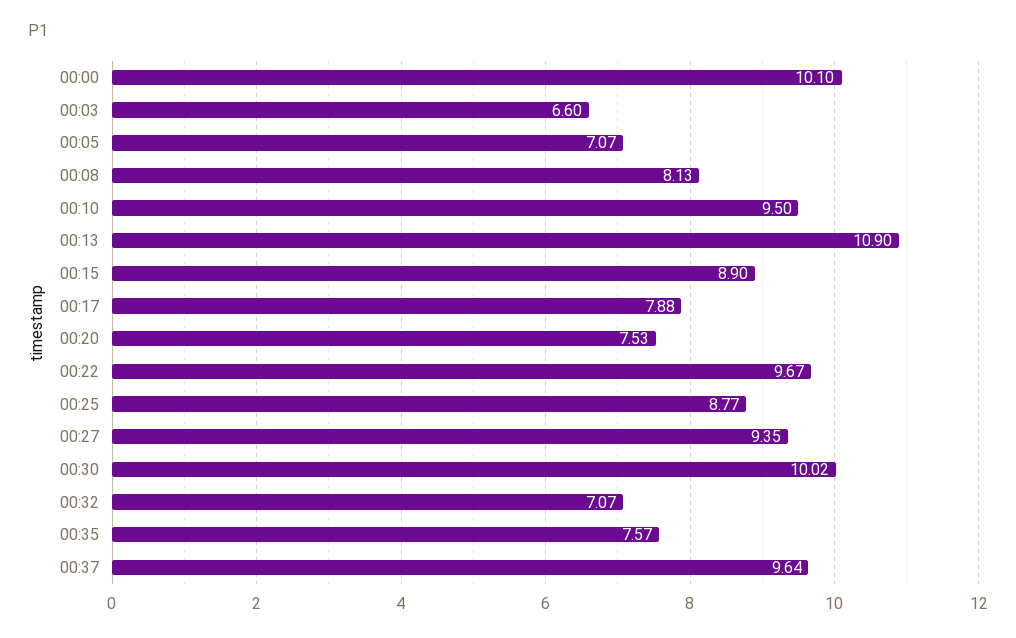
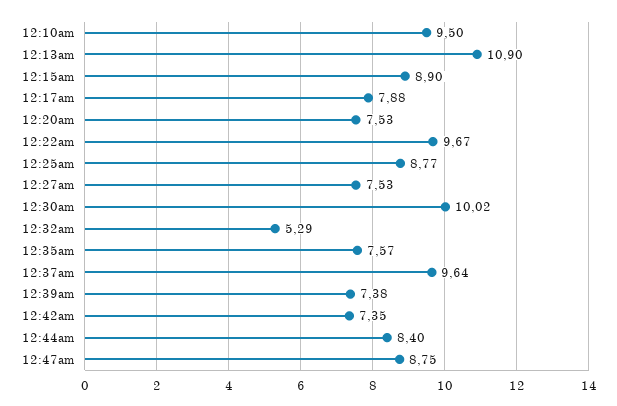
00:00: 10.1 -> none
00:03: 6.6 -> none
00:05: 7.07 -> none
00:08: 8.13 -> none
00:27: 9.35 -> 7.53
00:32: 7.07 -> 5.29
12:39am: none -> 7.38
12:42am: none -> 7.35
12:44am: none -> 8.4
12:47am: none -> 8.75

